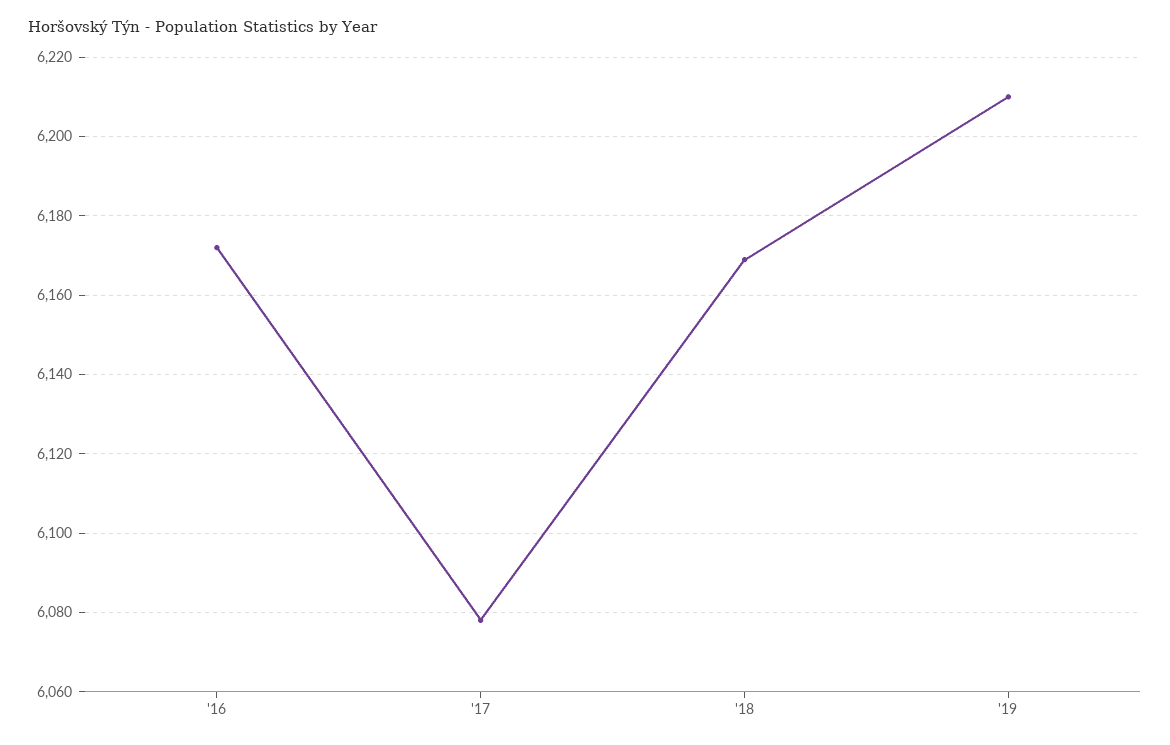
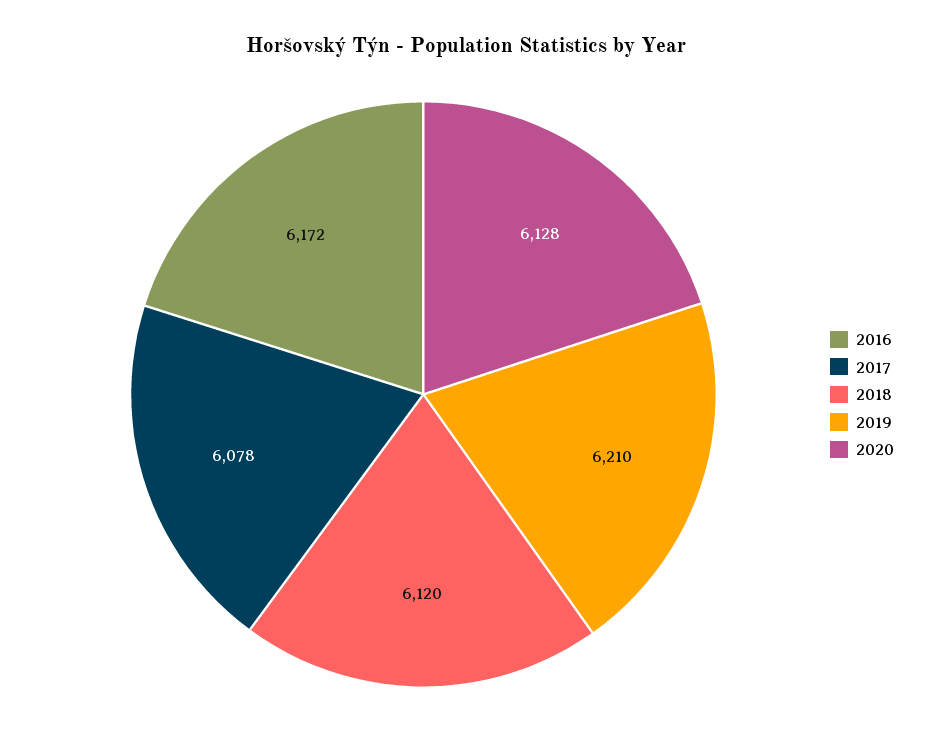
'18: 6170 -> 6120
2020: none -> 6128

